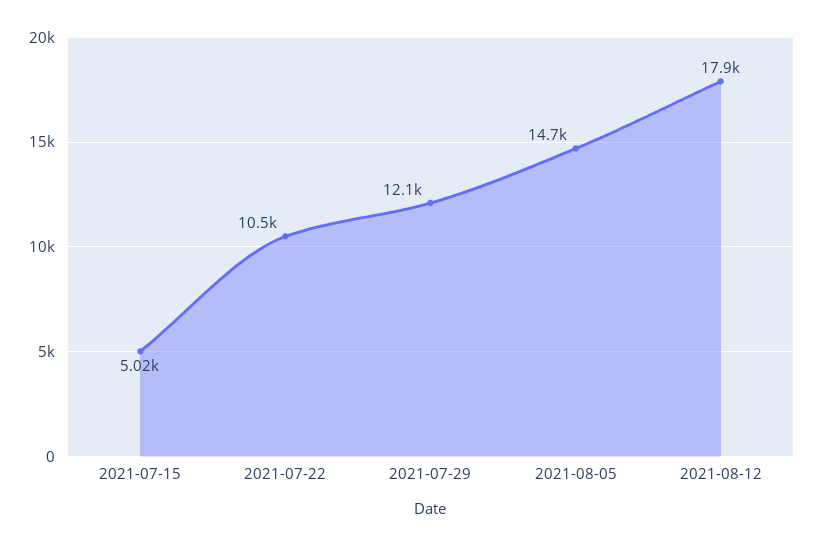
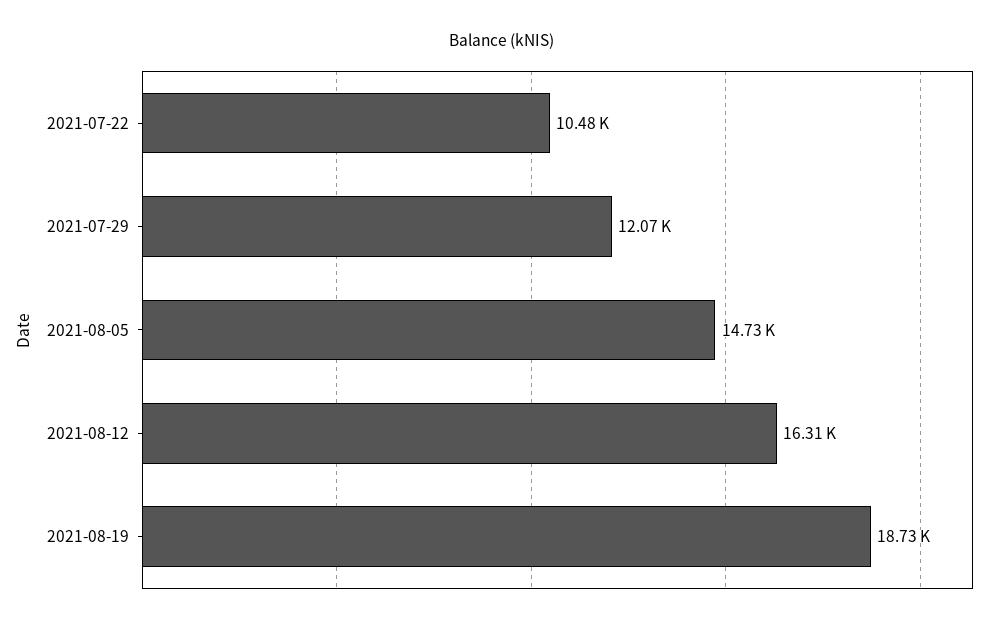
2021-07-15: 5020 -> none
2021-08-12: 17900 -> 16310
2021-08-19: none -> 18730

